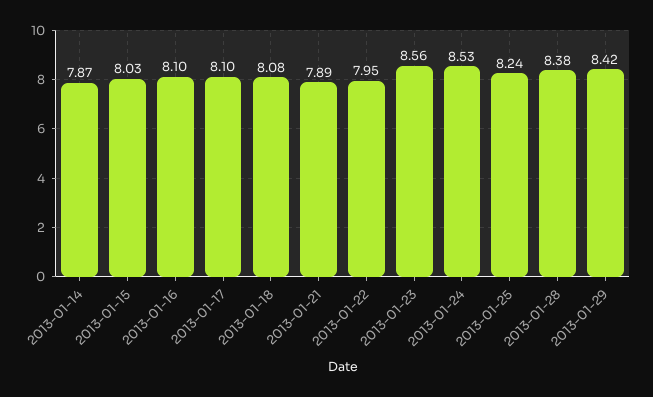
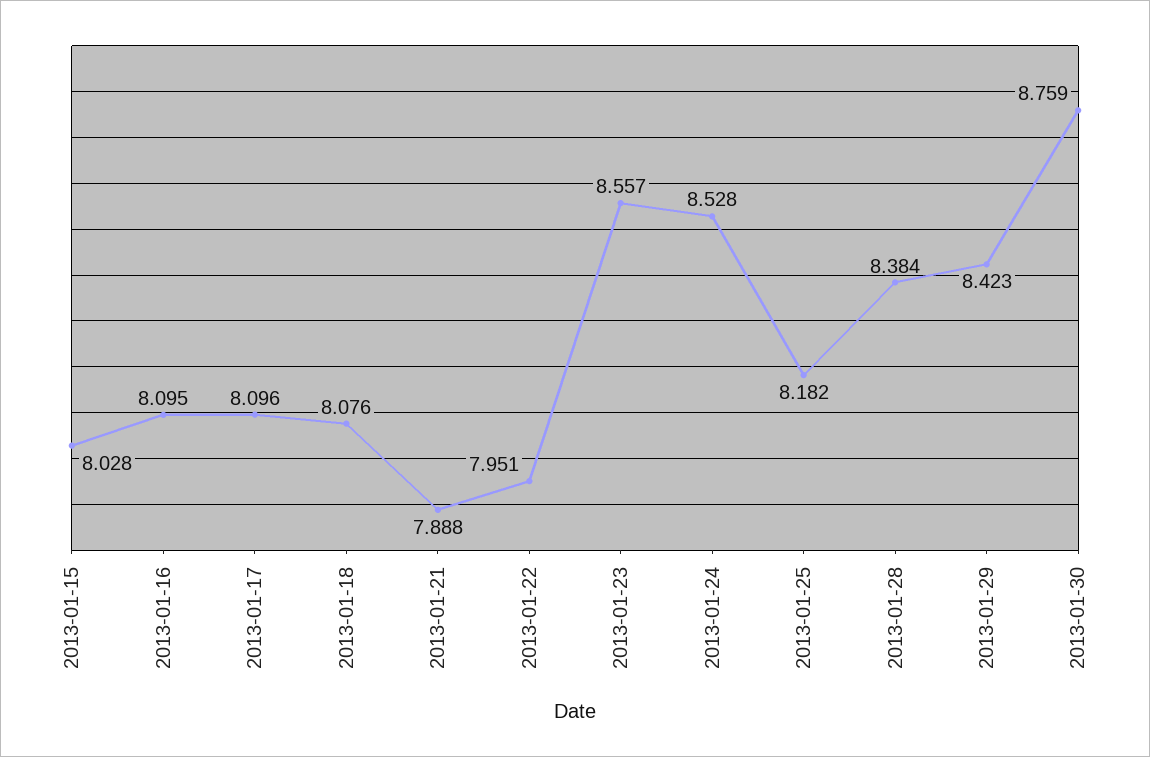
2013-01-14: 7.87 -> none
2013-01-25: 8.24 -> 8.182
2013-01-30: none -> 8.759

